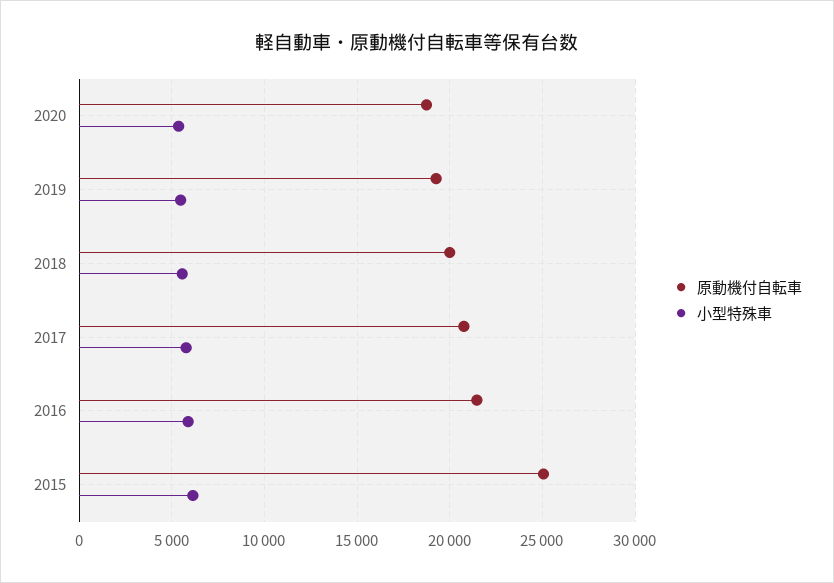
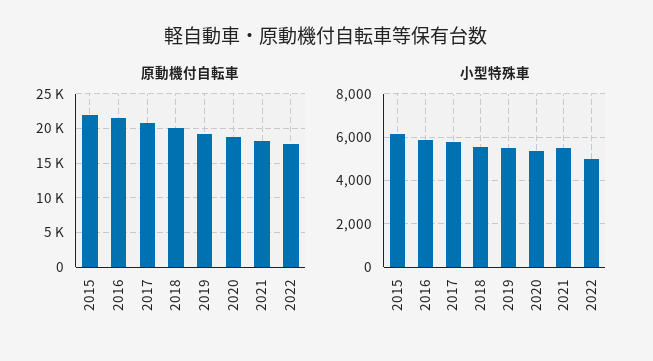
原動機付自転車, 2015: 25000 -> 22000
原動機付自転車, 2021: none -> 18000
原動機付自転車, 2022: none -> 18000
小型特殊車, 2021: none -> 5500
小型特殊車, 2022: none -> 5000

